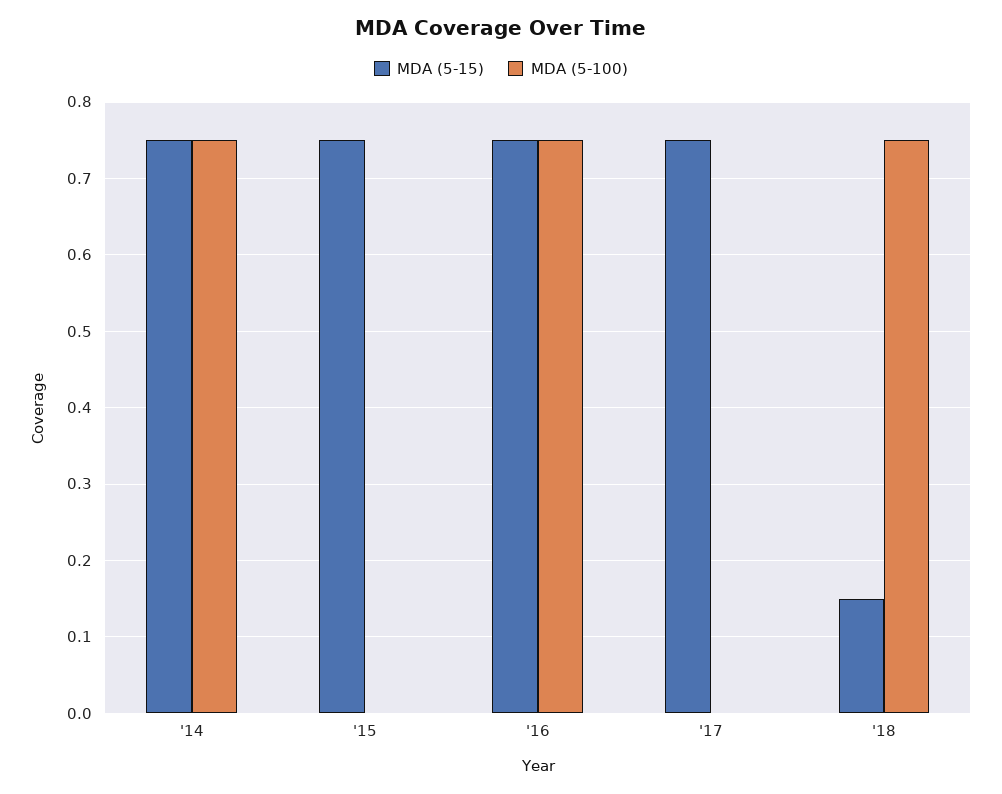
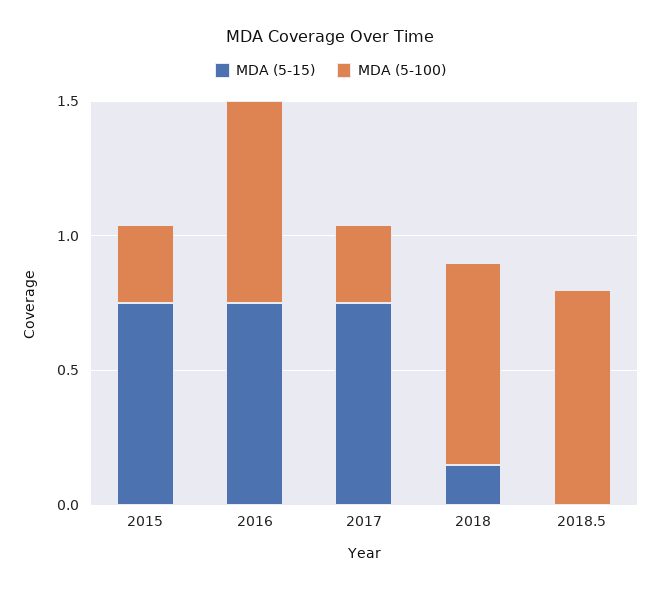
MDA (5-15), '14: 0.75 -> none
MDA (5-100), '14: 0.75 -> none
MDA (5-100), '15: 0 -> 0.3
MDA (5-100), '17: 0 -> 0.3
MDA (5-15), 2018.5: none -> 0
MDA (5-100), 2018.5: none -> 0.8

